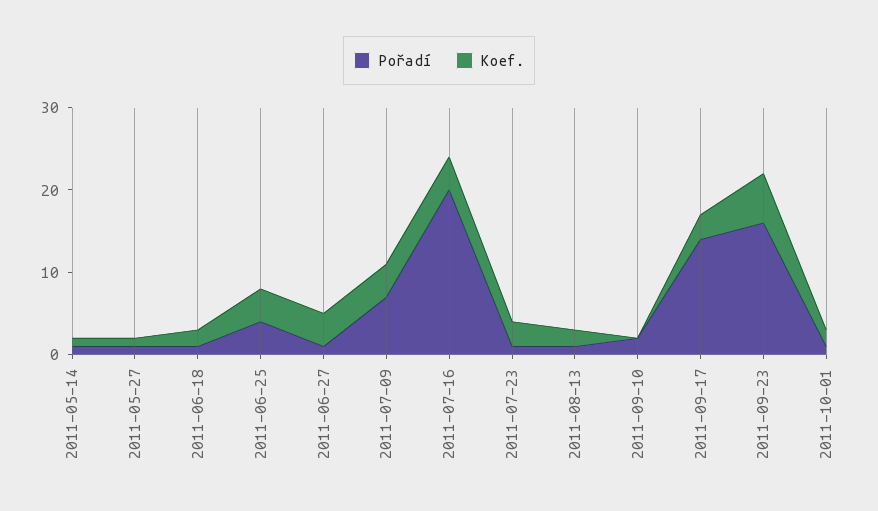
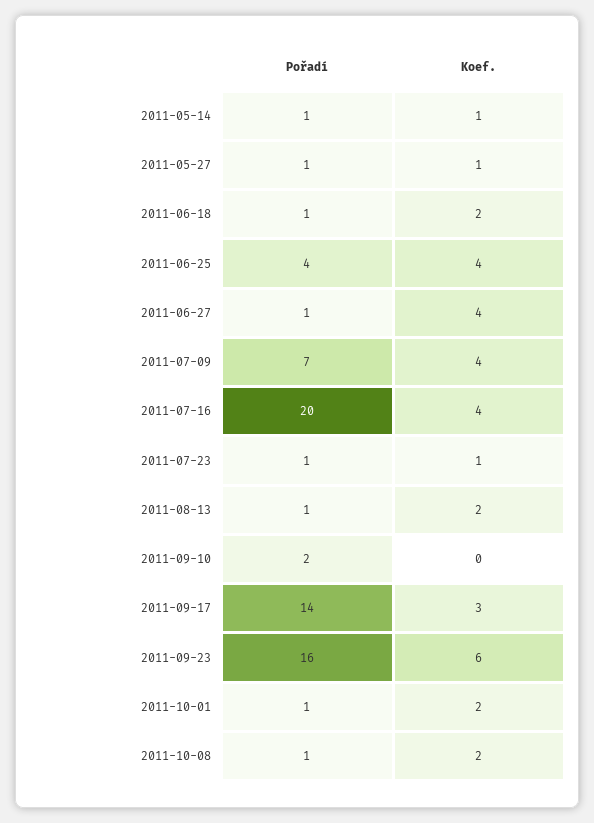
Koef., 2011-07-23: 3 -> 1
Pořadí, 2011-10-08: none -> 1
Koef., 2011-10-08: none -> 2

